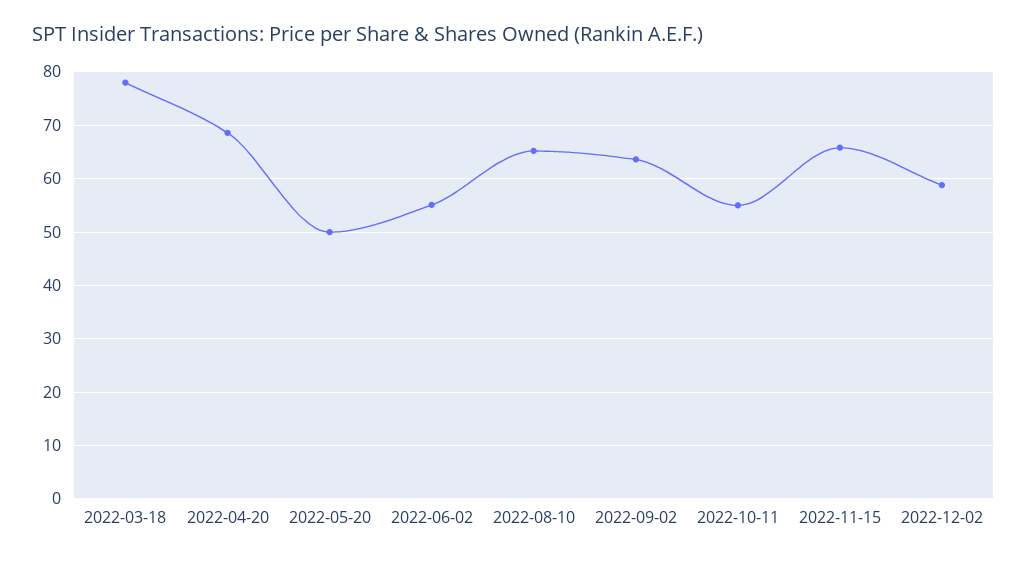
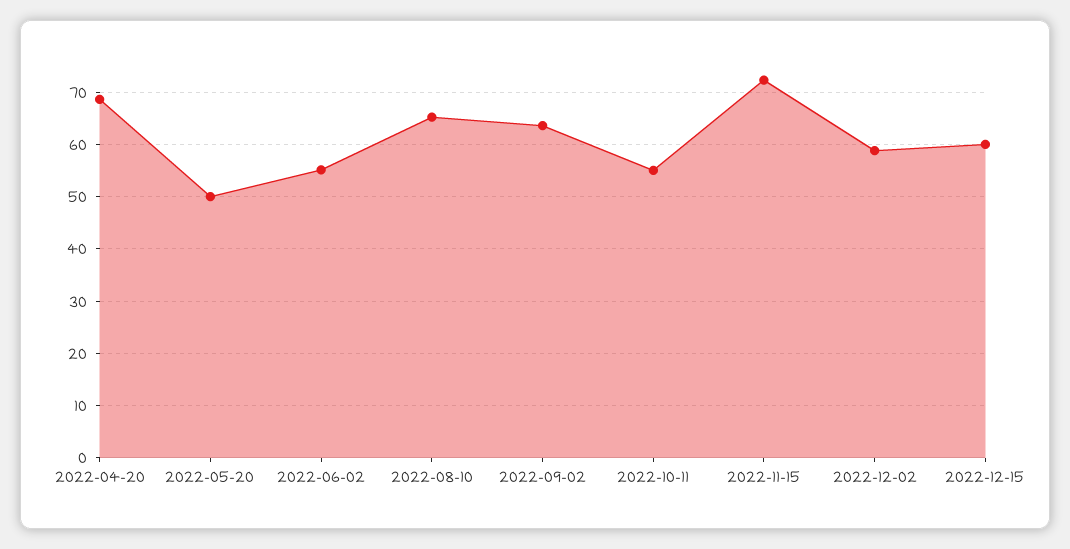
2022-03-18: 78 -> none
2022-11-15: 66 -> 72
2022-12-15: none -> 60

